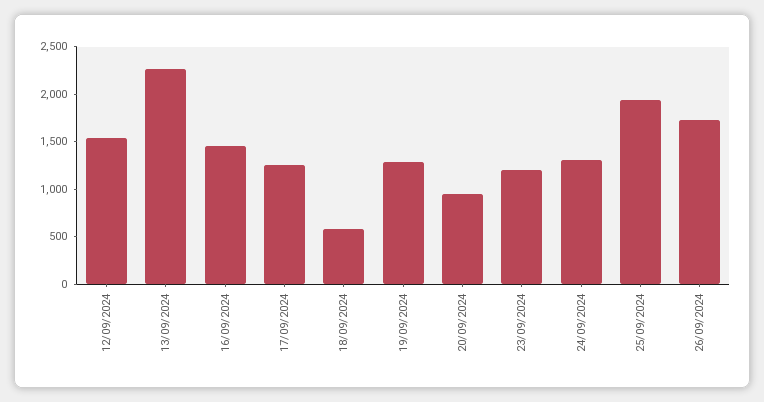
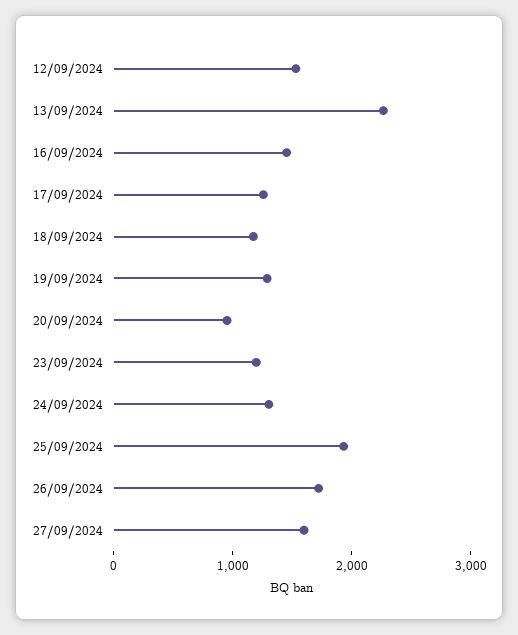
18/09/2024: 600 -> 1200
27/09/2024: none -> 1600

